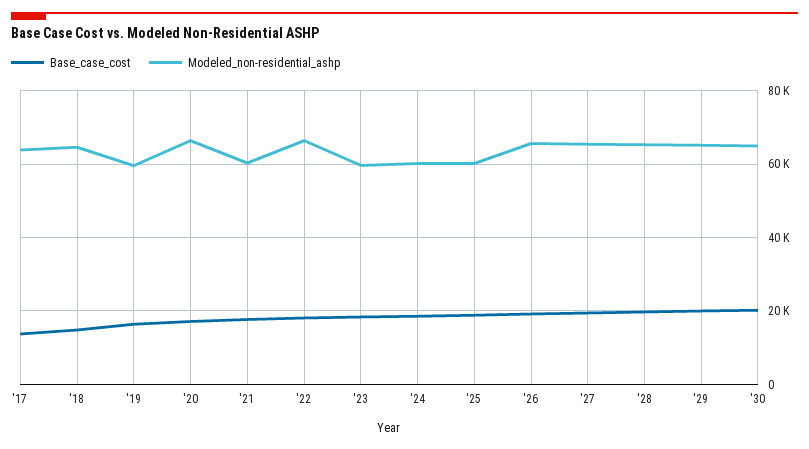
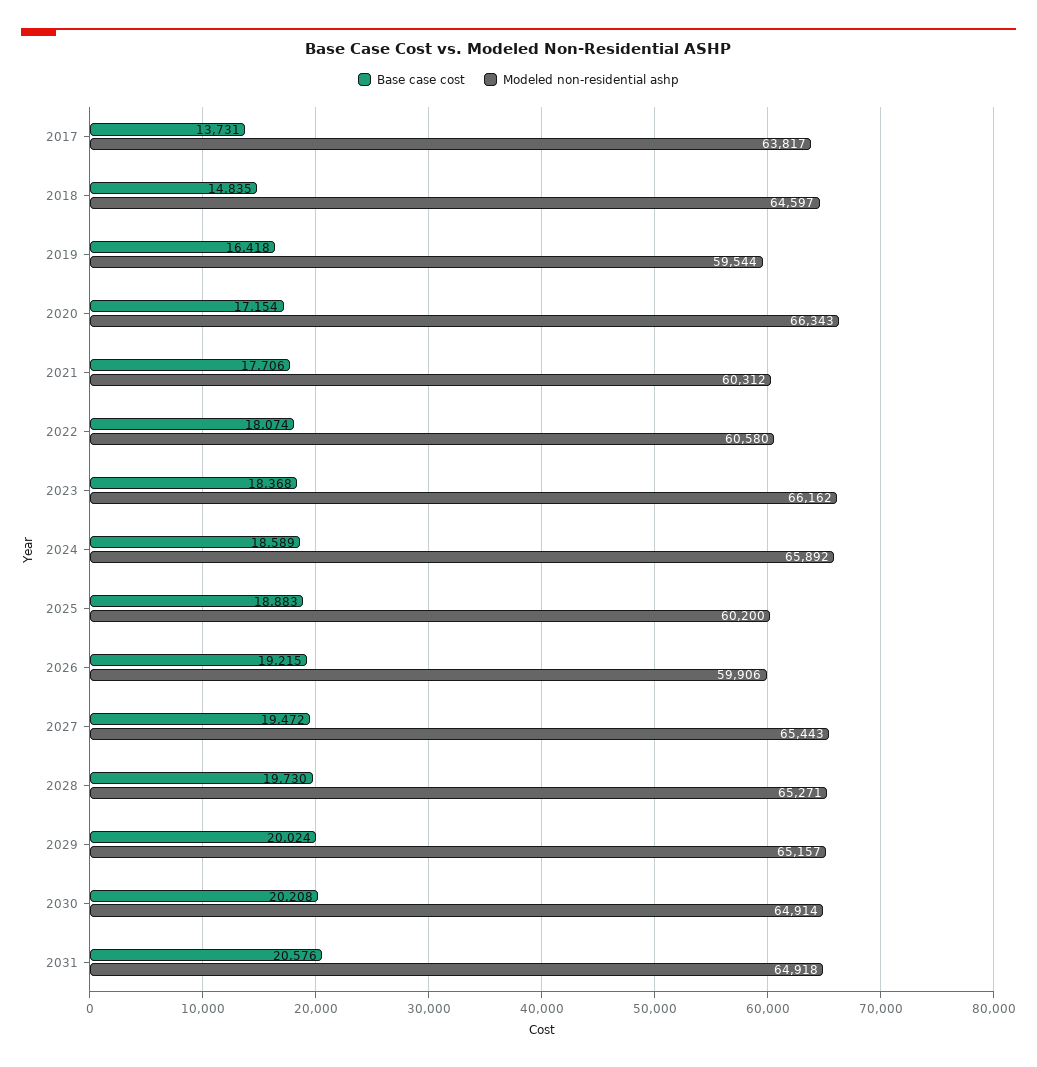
Modeled_non-residential_ashp, '22: 66000 -> 60580
Modeled_non-residential_ashp, '23: 60000 -> 66162
Modeled_non-residential_ashp, '24: 60000 -> 65892
Modeled_non-residential_ashp, '26: 66000 -> 59906
Base_case_cost, 2031: none -> 20576
Modeled_non-residential_ashp, 2031: none -> 64918

